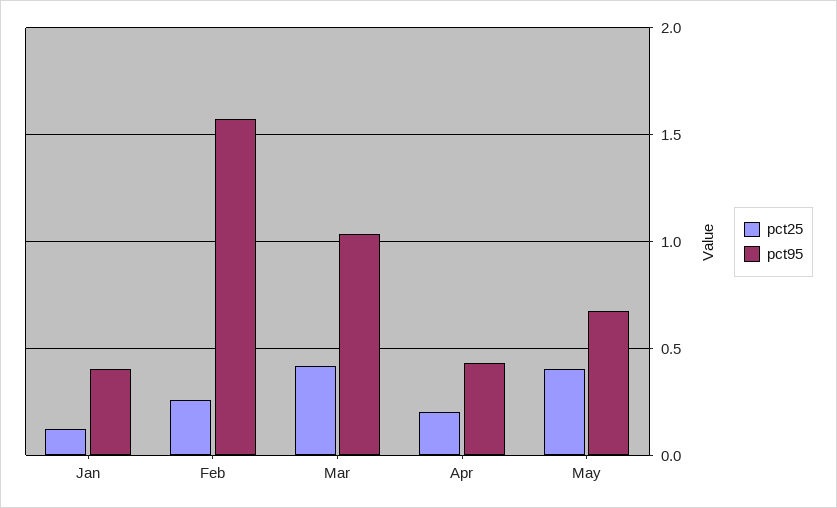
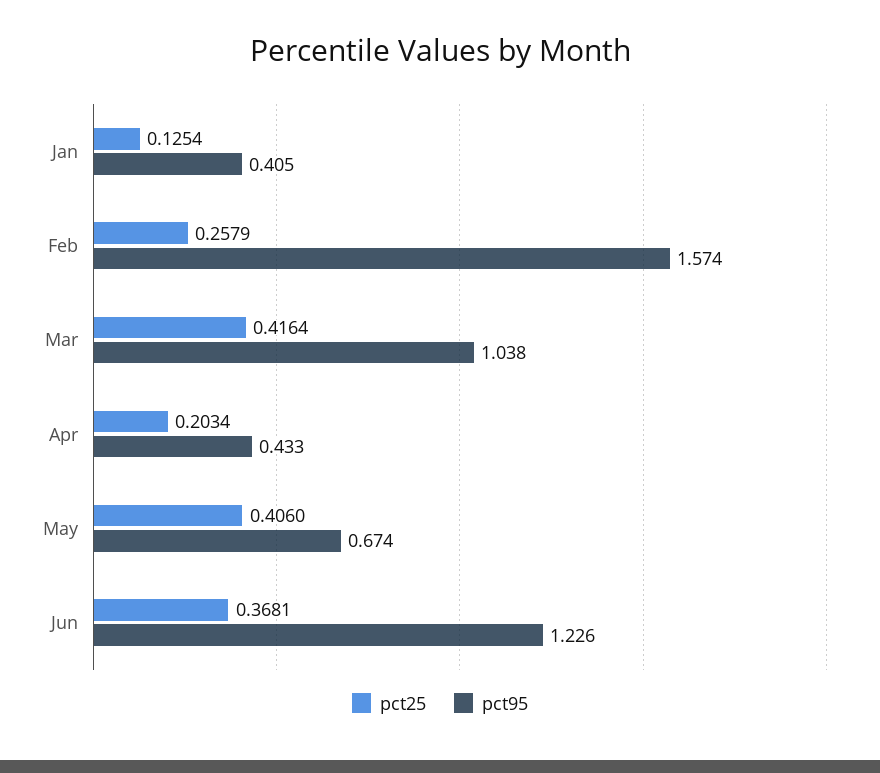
pct25, Jun: none -> 0.3681
pct95, Jun: none -> 1.226

